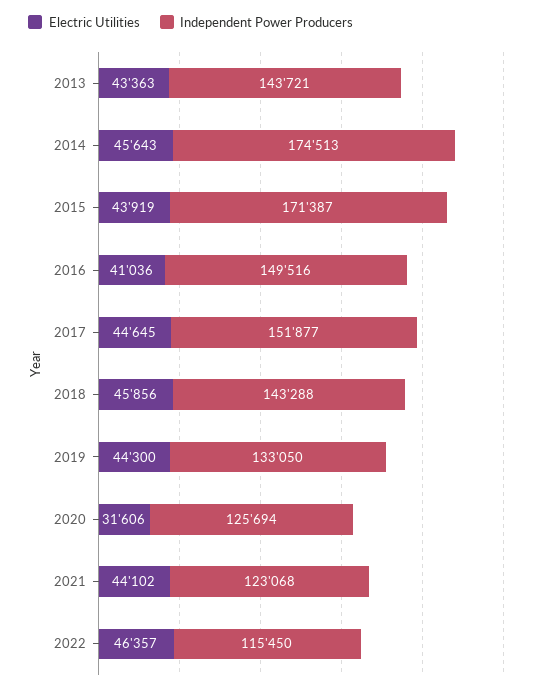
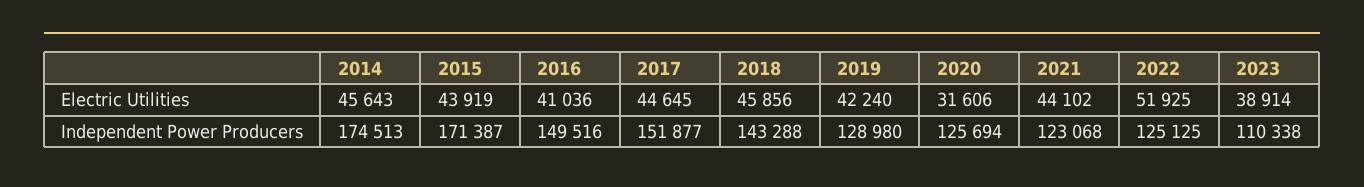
Electric Utilities, 2013: 43363 -> none
Independent Power Producers, 2013: 143721 -> none
Electric Utilities, 2019: 44300 -> 42240
Independent Power Producers, 2019: 133050 -> 128980
Electric Utilities, 2022: 46357 -> 51925
Independent Power Producers, 2022: 115450 -> 125125
Electric Utilities, 2023: none -> 38914
Independent Power Producers, 2023: none -> 110338

